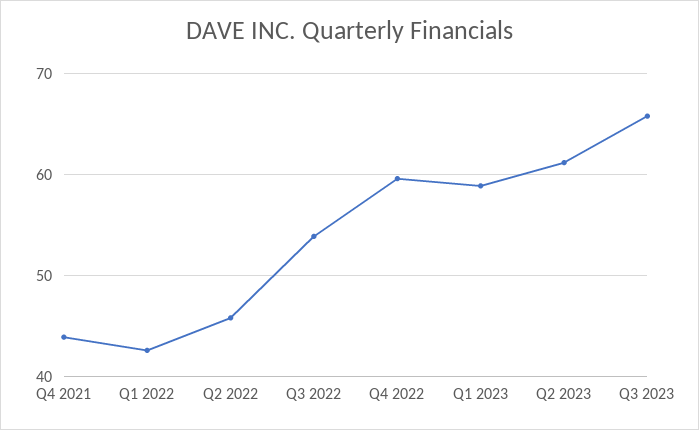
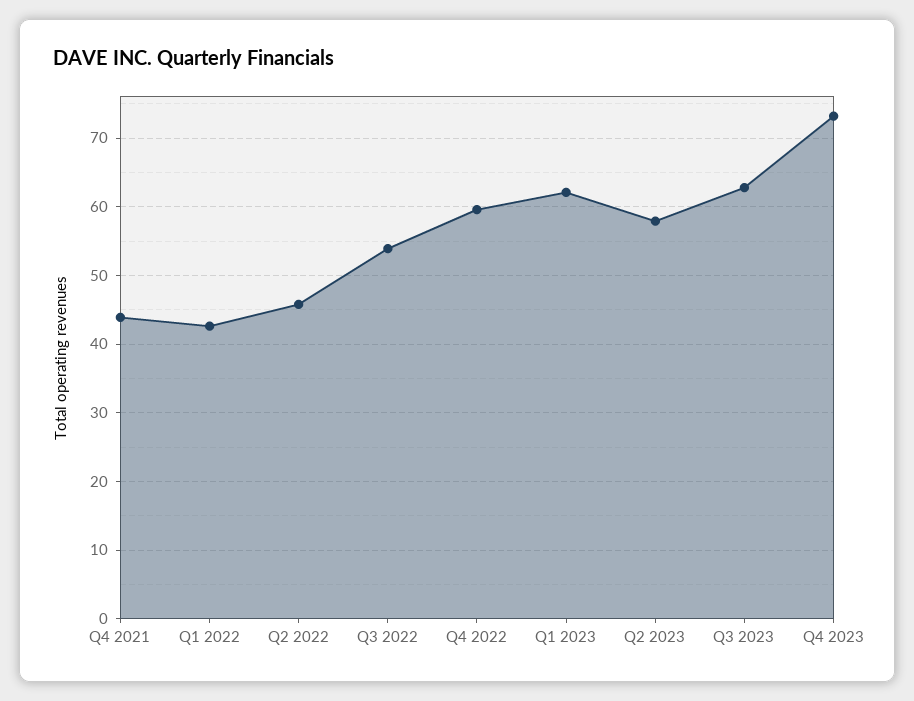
Q1 2023: 59 -> 62
Q2 2023: 61 -> 58
Q3 2023: 66 -> 63
Q4 2023: none -> 73

